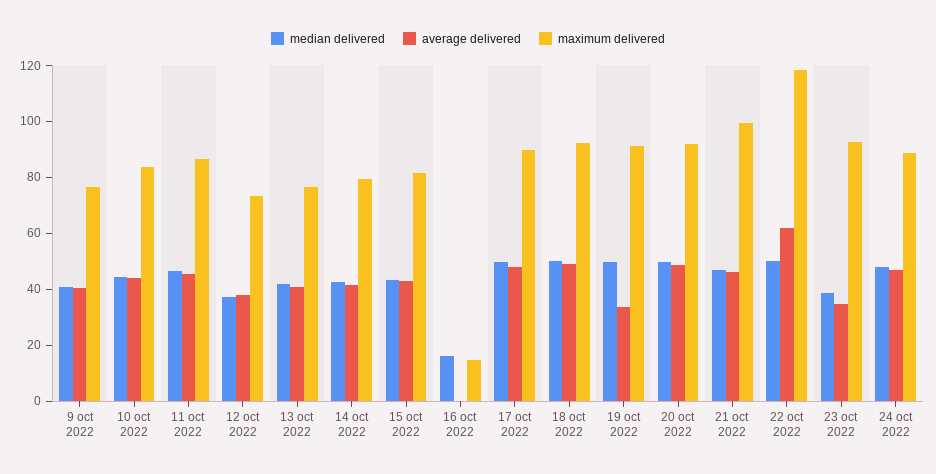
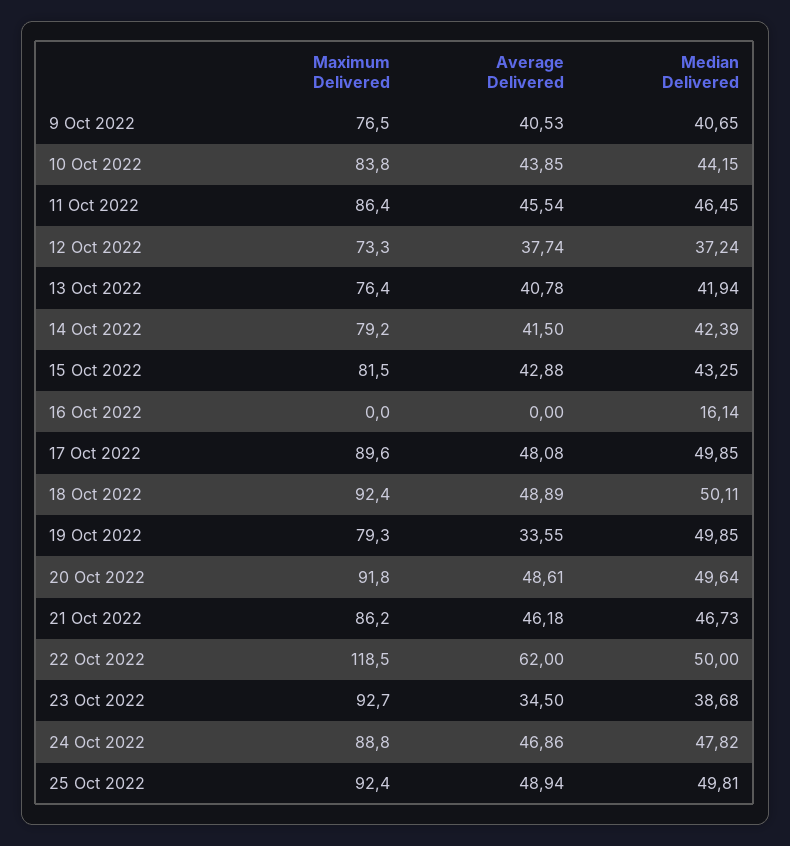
maximum delivered, 16 oct 2022: 15 -> 0
maximum delivered, 19 oct 2022: 90 -> 79.3
maximum delivered, 21 oct 2022: 100 -> 86.2
maximum delivered, 25 Oct 2022: none -> 92.4
average delivered, 25 Oct 2022: none -> 48.94
median delivered, 25 Oct 2022: none -> 49.81

